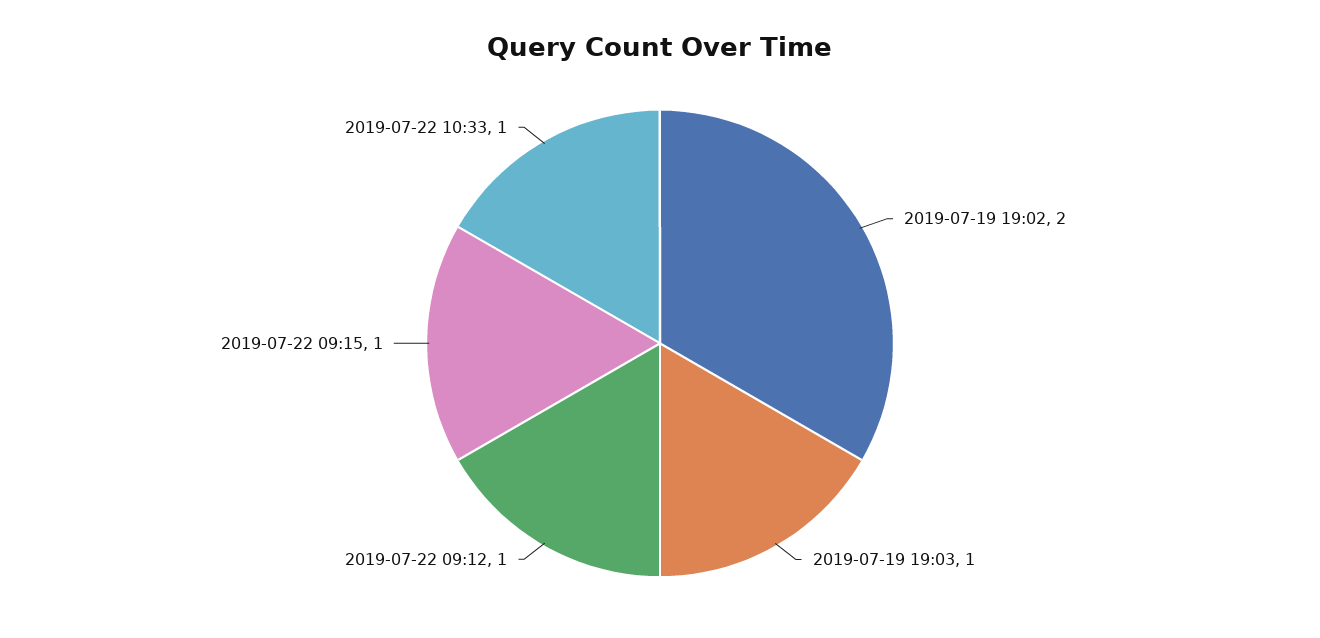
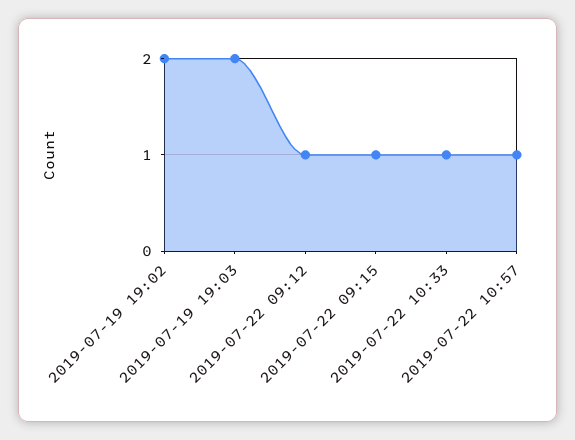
2019-07-19 19:03: 1 -> 2
2019-07-22 10:57: none -> 1

